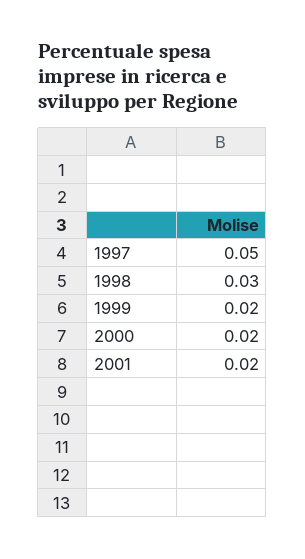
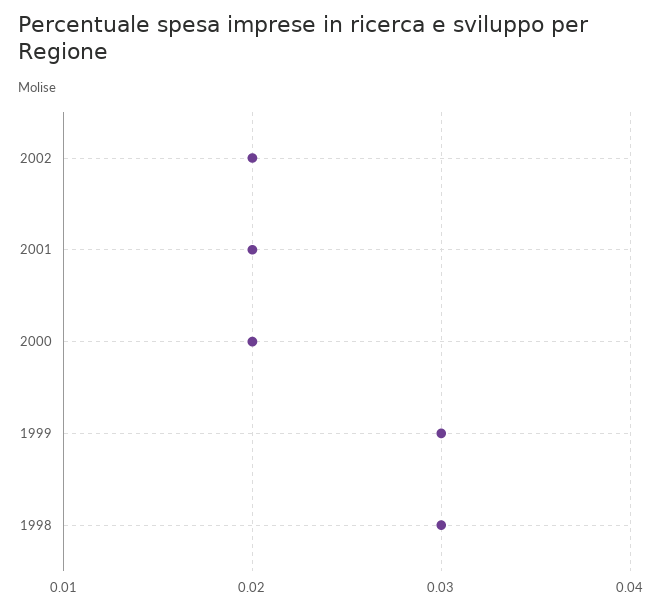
1997: 0.05 -> none
1999: 0.02 -> 0.03
2002: none -> 0.02

